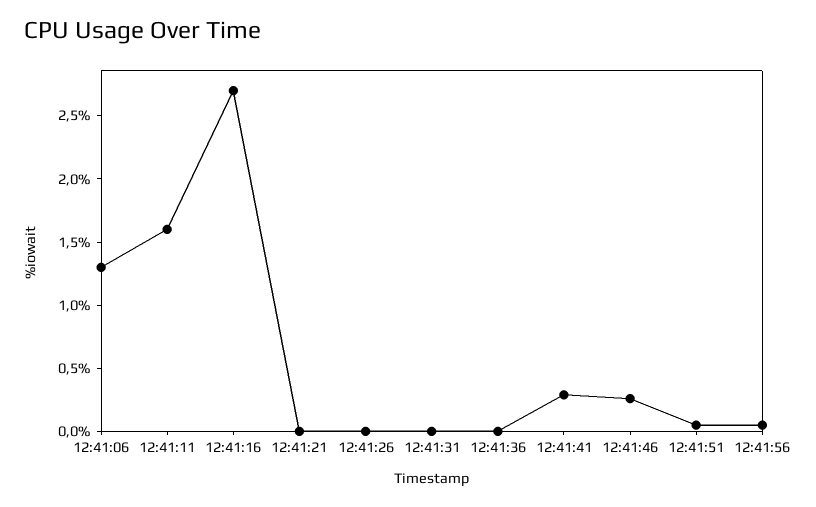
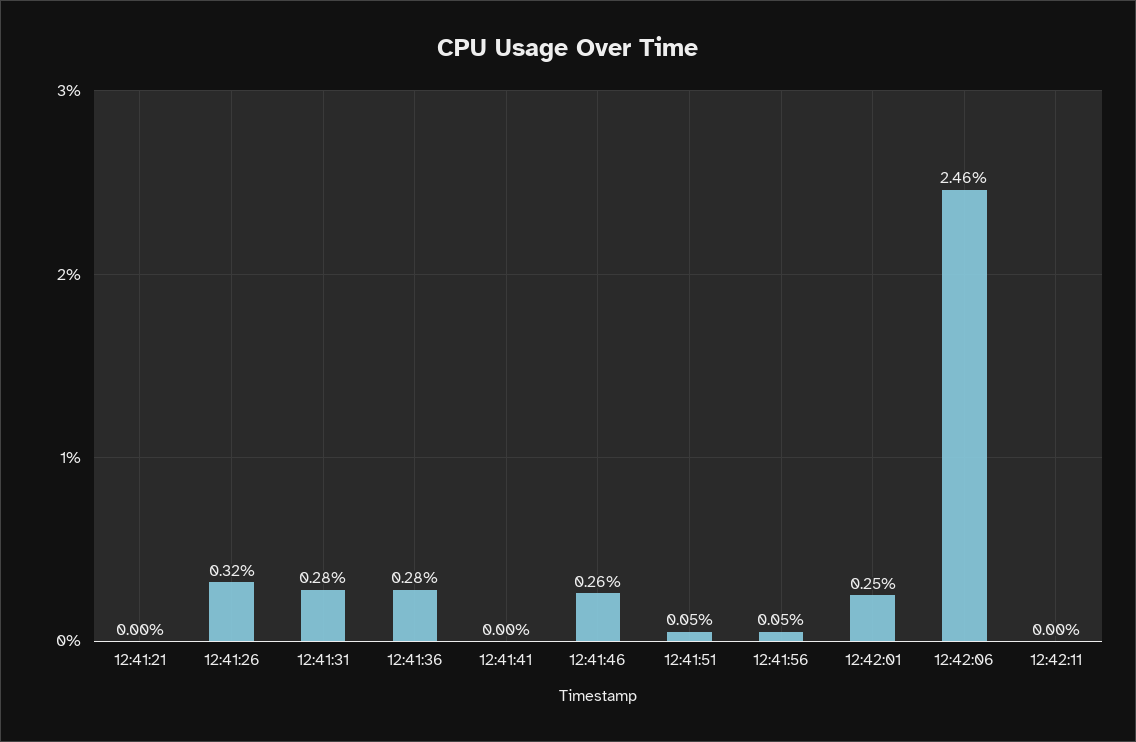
12:41:06: 1.3 -> none
12:41:11: 1.6 -> none
12:41:16: 2.7 -> none
12:41:26: 0 -> 0.32
12:41:31: 0 -> 0.28
12:41:36: 0 -> 0.28
12:41:41: 0.3 -> 0
12:42:01: none -> 0.25
12:42:06: none -> 2.46
12:42:11: none -> 0

